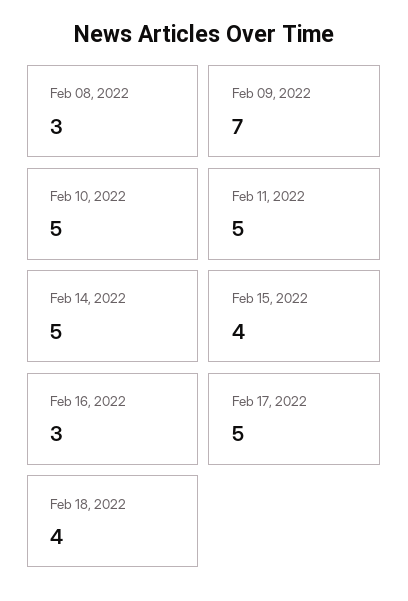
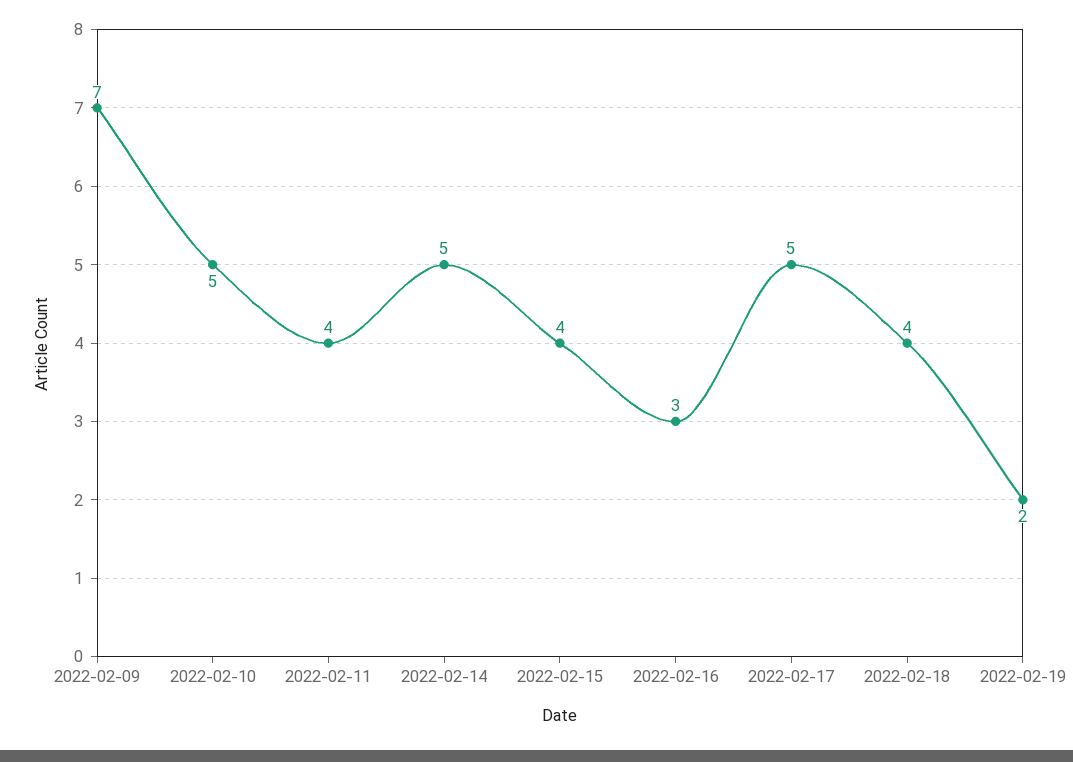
Feb 08, 2022: 3 -> none
Feb 11, 2022: 5 -> 4
2022-02-19: none -> 2

